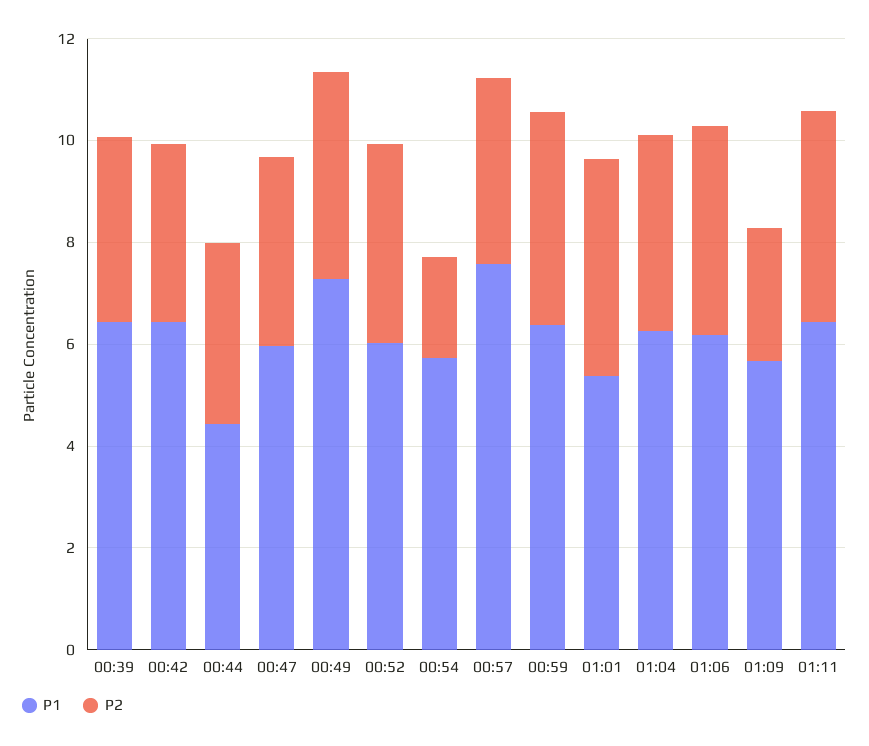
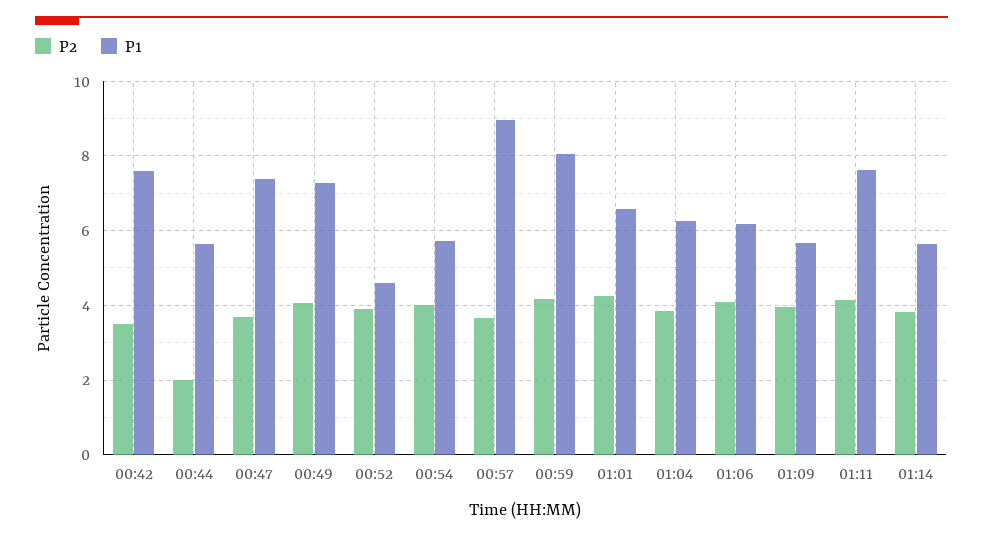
P1, 00:39: 6.5 -> none
P2, 00:39: 3.5 -> none
P1, 00:42: 6.5 -> 7.6
P1, 00:44: 4.5 -> 5.6
P2, 00:44: 3.5 -> 2
P1, 00:47: 6 -> 7.4
P1, 00:52: 6 -> 4.6
P2, 00:54: 2 -> 4
P1, 00:57: 7.5 -> 9
P1, 00:59: 6.5 -> 8
P1, 01:01: 5.5 -> 6.6
P2, 01:09: 2.5 -> 4
P1, 01:11: 6.5 -> 7.6
P2, 01:14: none -> 3.8
P1, 01:14: none -> 5.6

